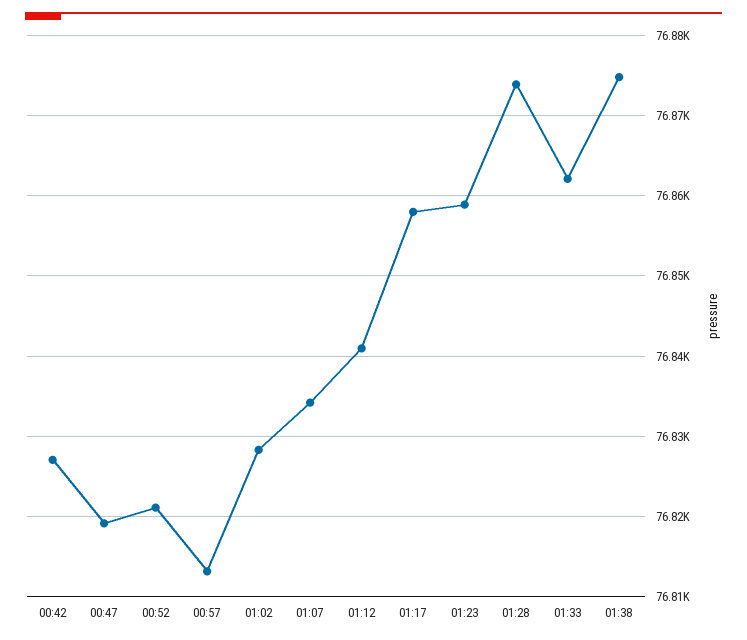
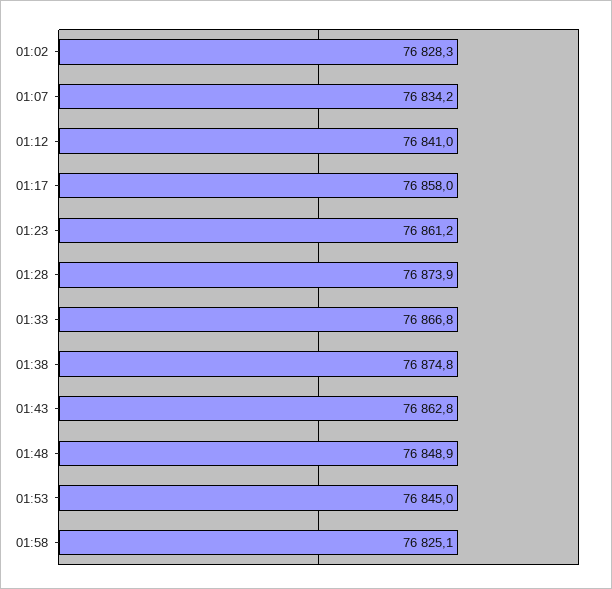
00:42: 76827 -> none
00:47: 76819 -> none
00:52: 76821 -> none
00:57: 76813 -> none
01:23: 76859 -> 76861.2
01:33: 76862 -> 76866.8
01:43: none -> 76862.8
01:48: none -> 76848.9
01:53: none -> 76845
01:58: none -> 76825.1

